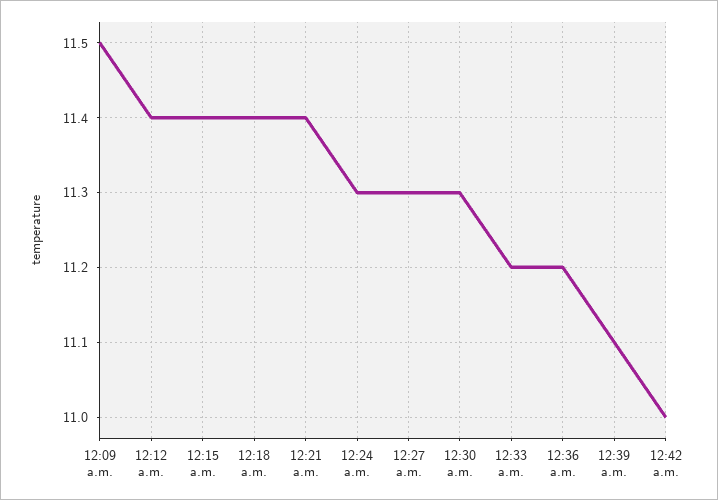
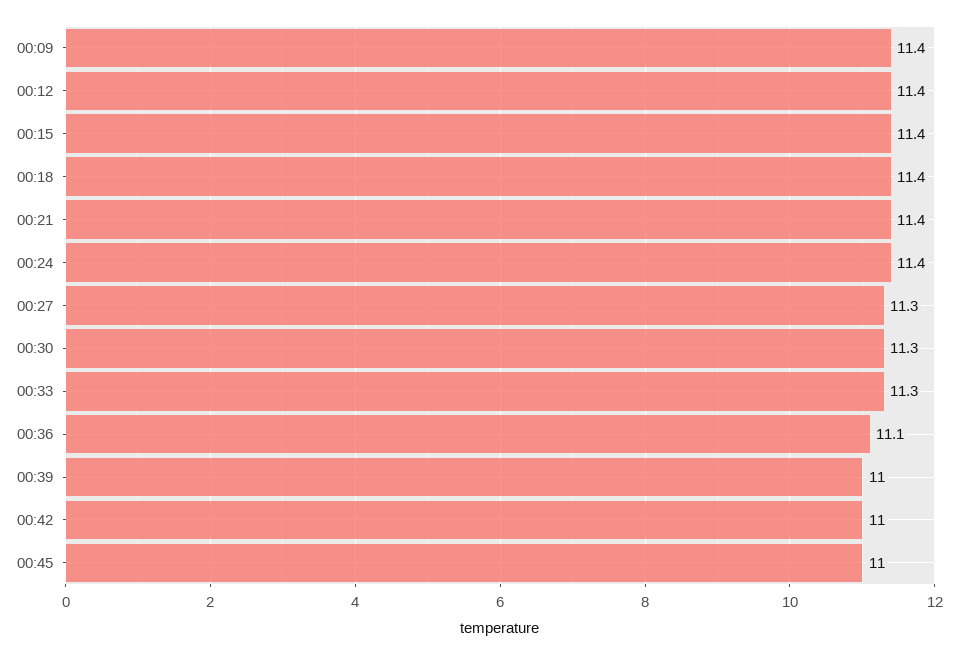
12:09 a.m.: 11.5 -> 11.4
12:24 a.m.: 11.3 -> 11.4
12:33 a.m.: 11.2 -> 11.3
12:36 a.m.: 11.2 -> 11.1
12:39 a.m.: 11.1 -> 11
00:45: none -> 11

